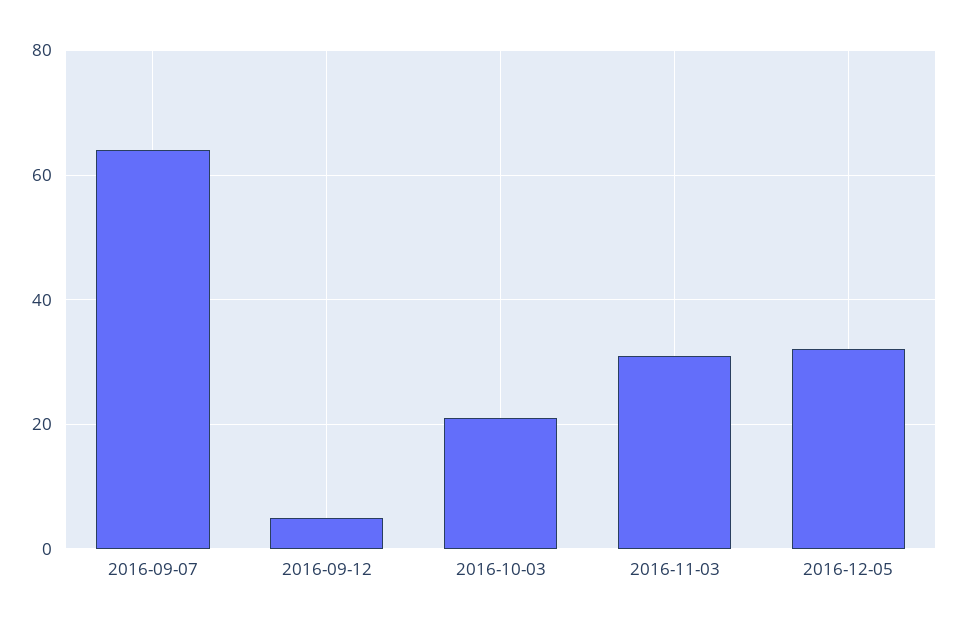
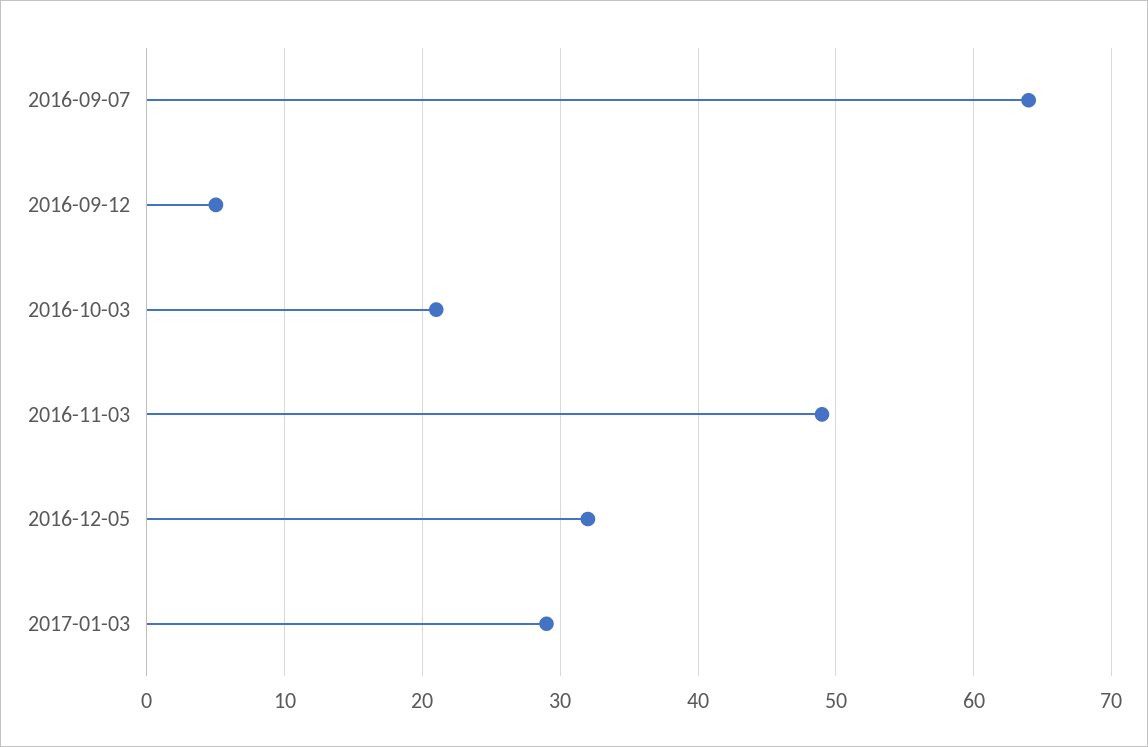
2016-11-03: 30 -> 49
2017-01-03: none -> 29

